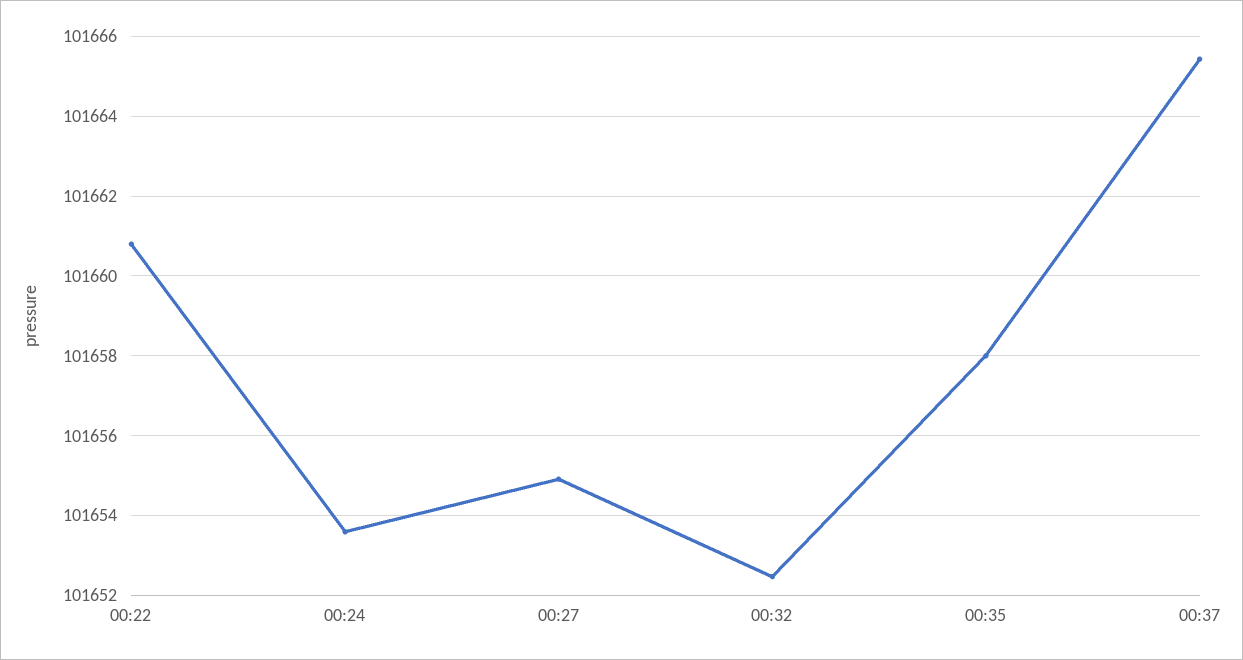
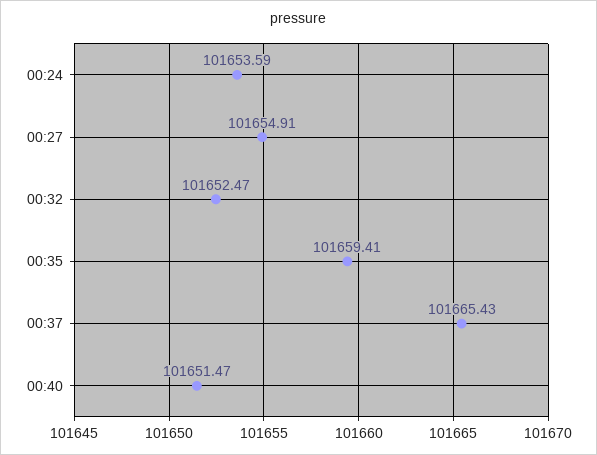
00:22: 101660.8 -> none
00:35: 101658 -> 101659.41
00:40: none -> 101651.47

